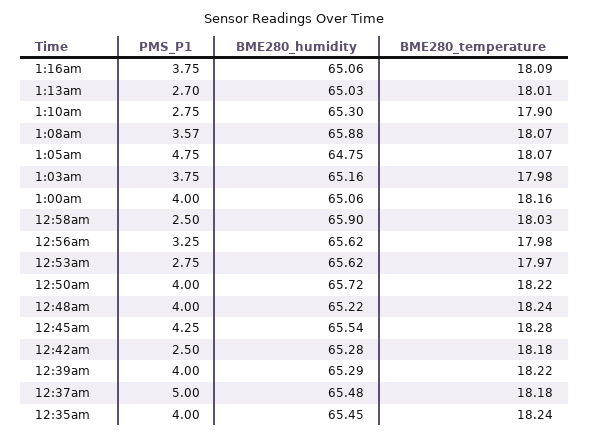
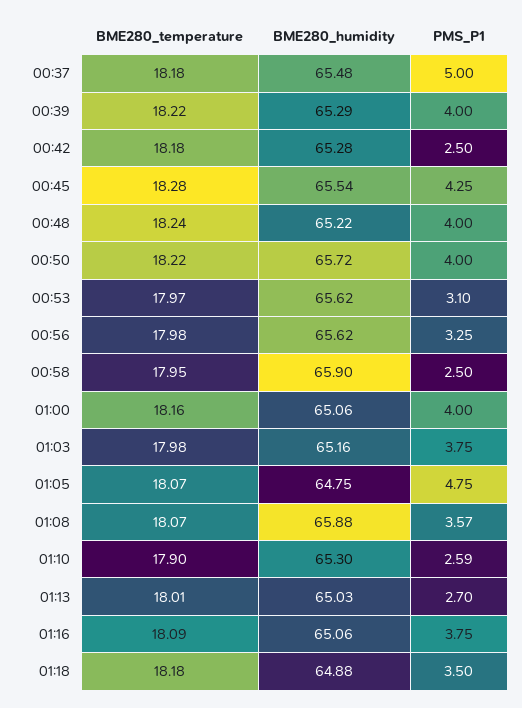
PMS_P1, 1:10am: 2.75 -> 2.59
BME280_temperature, 12:58am: 18.03 -> 17.95
PMS_P1, 12:53am: 2.75 -> 3.1
PMS_P1, 12:35am: 4 -> none
BME280_humidity, 12:35am: 65.45 -> none
BME280_temperature, 12:35am: 18.24 -> none
BME280_temperature, 01:18: none -> 18.18
BME280_humidity, 01:18: none -> 64.88
PMS_P1, 01:18: none -> 3.5

